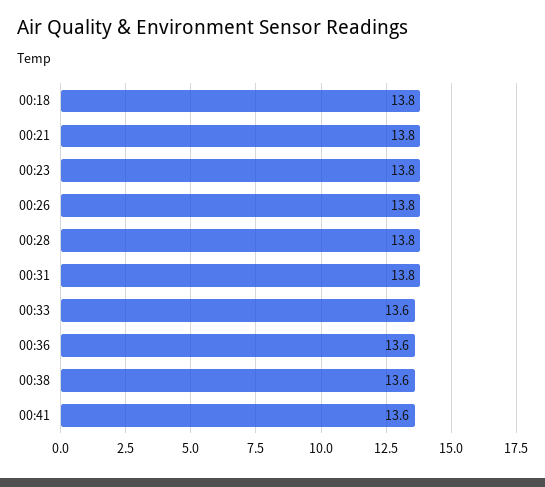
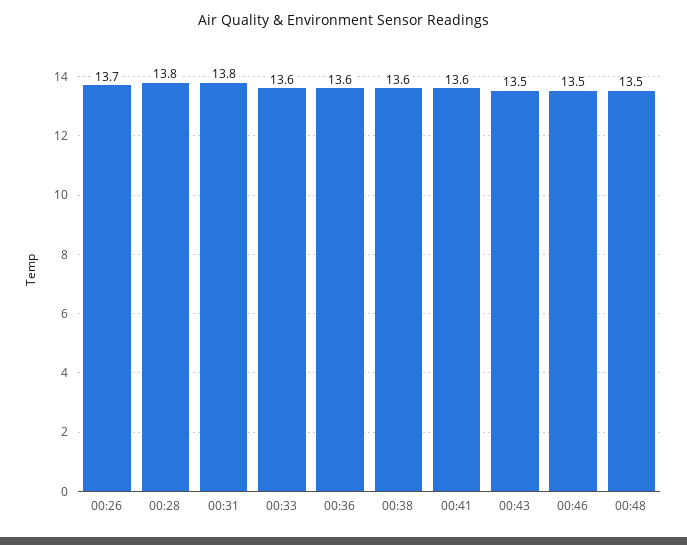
00:18: 13.8 -> none
00:21: 13.8 -> none
00:23: 13.8 -> none
00:26: 13.8 -> 13.7
00:43: none -> 13.5
00:46: none -> 13.5
00:48: none -> 13.5

